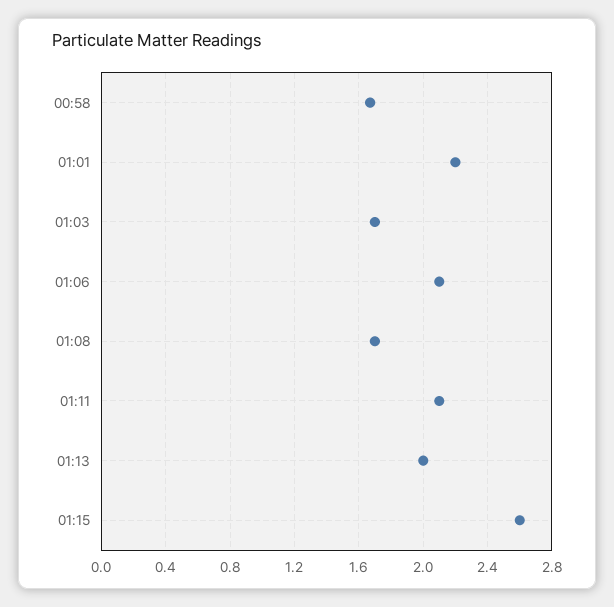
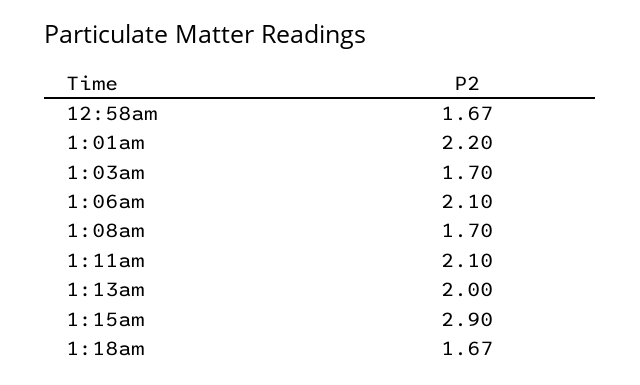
01:15: 2.6 -> 2.9
1:18am: none -> 1.67

